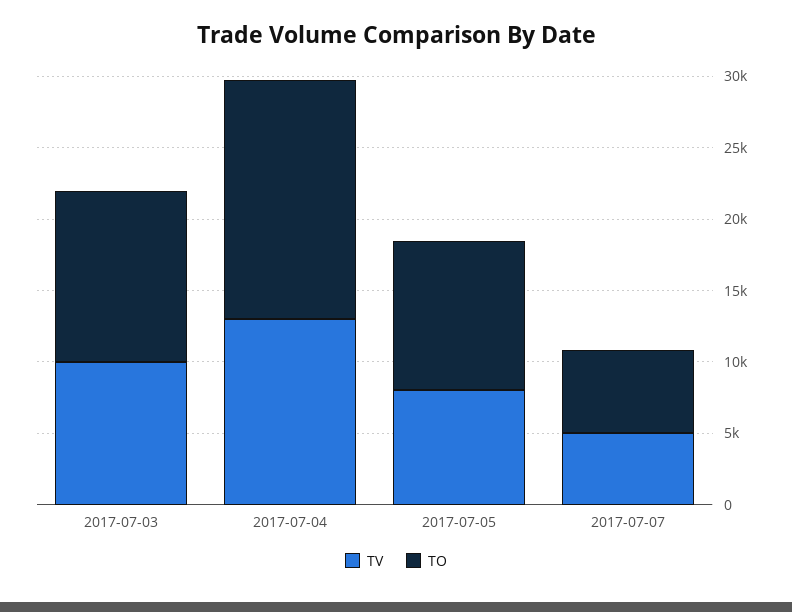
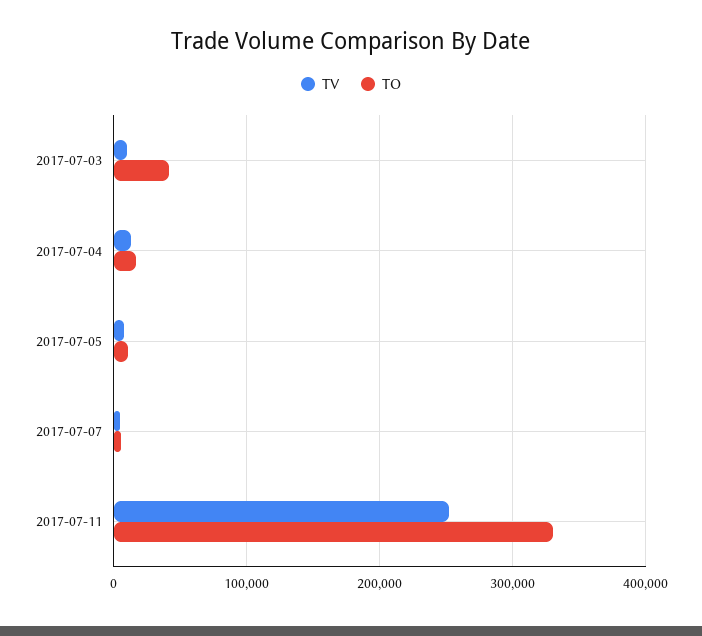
TO, 2017-07-03: 12000 -> 40000
TV, 2017-07-11: none -> 250000
TO, 2017-07-11: none -> 330000

